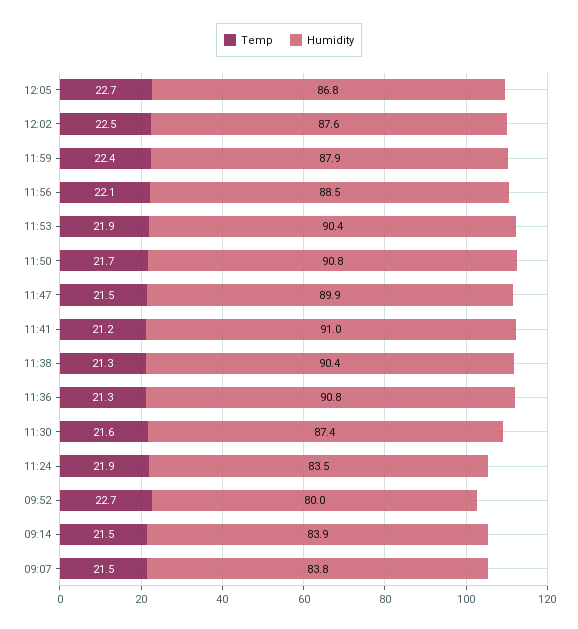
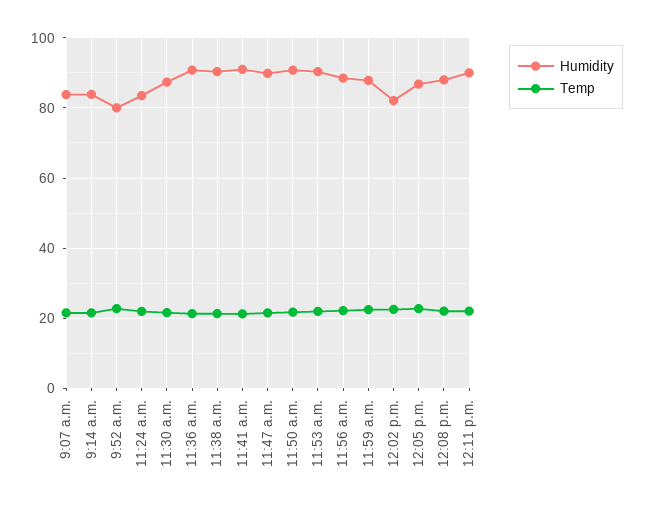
Humidity, 12:02: 87.6 -> 82
Humidity, 12:08 p.m.: none -> 88
Temp, 12:08 p.m.: none -> 22
Humidity, 12:11 p.m.: none -> 90
Temp, 12:11 p.m.: none -> 22

